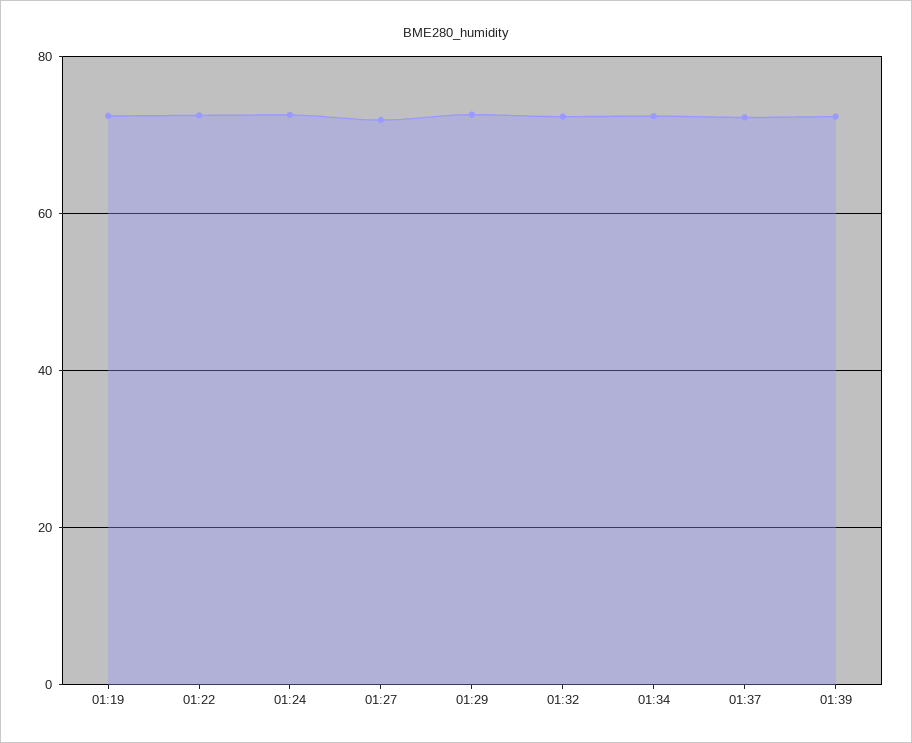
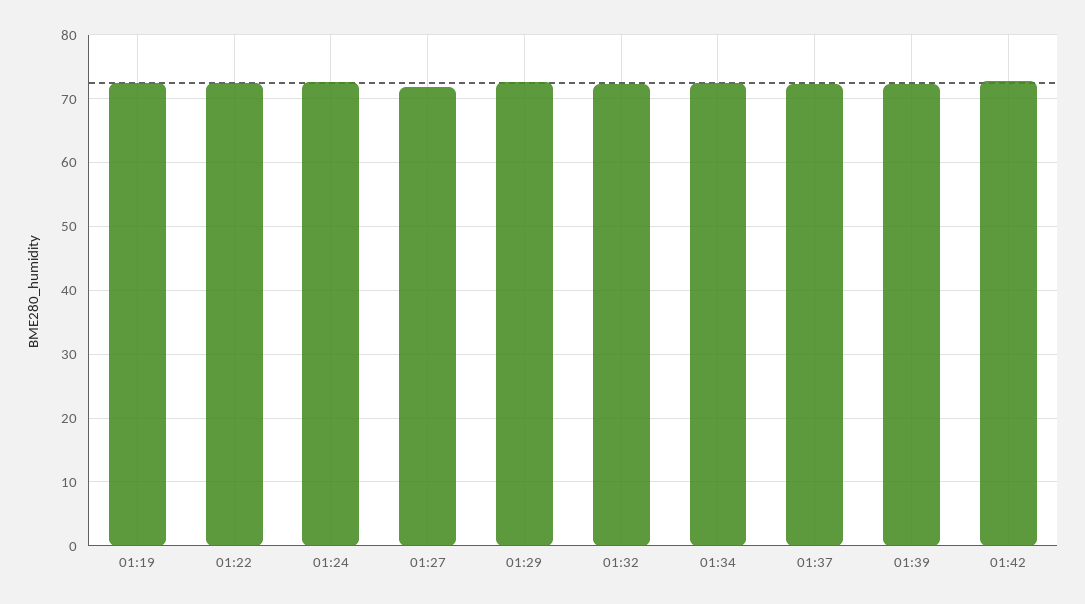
01:42: none -> 73

